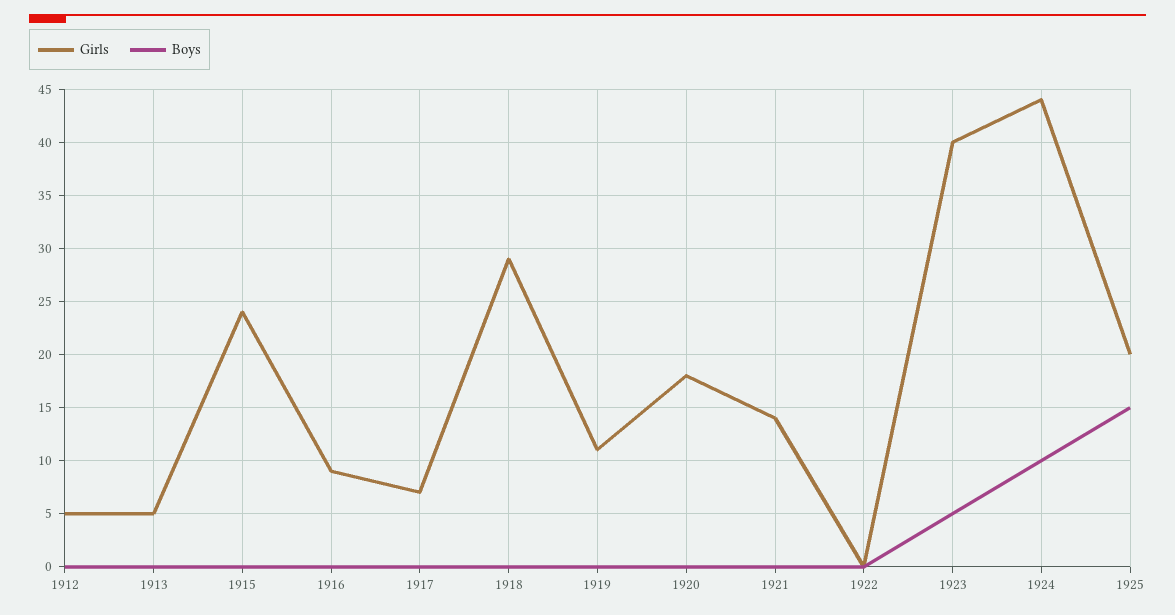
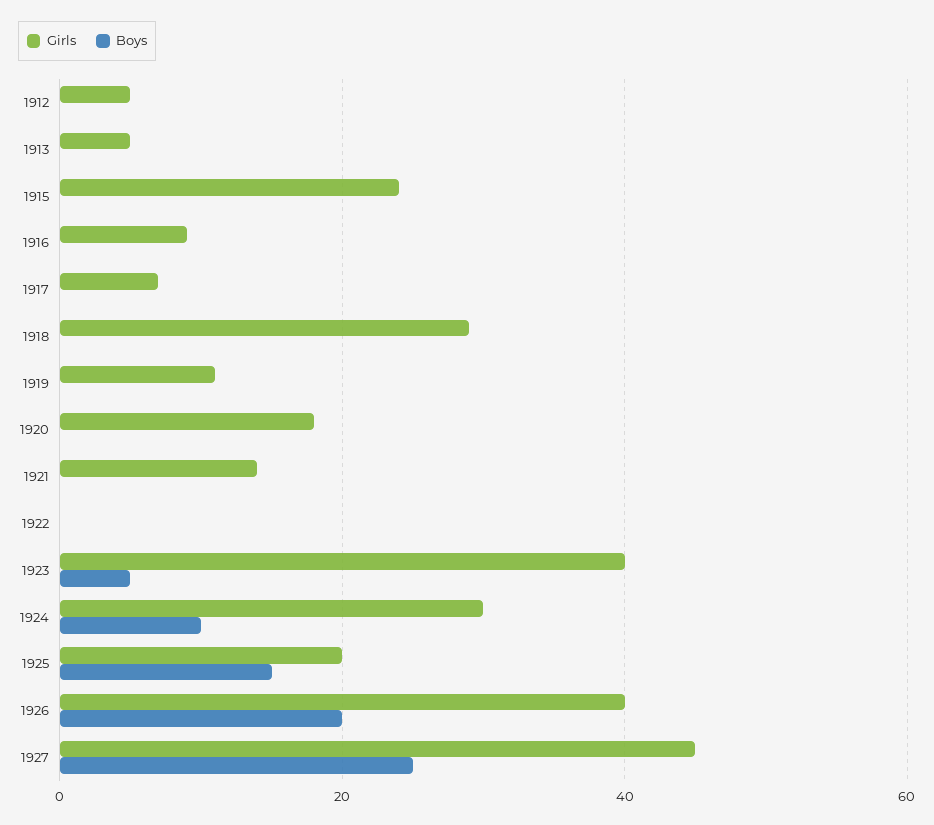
Girls, 1924: 44 -> 30
Girls, 1926: none -> 40
Boys, 1926: none -> 20
Girls, 1927: none -> 45
Boys, 1927: none -> 25

